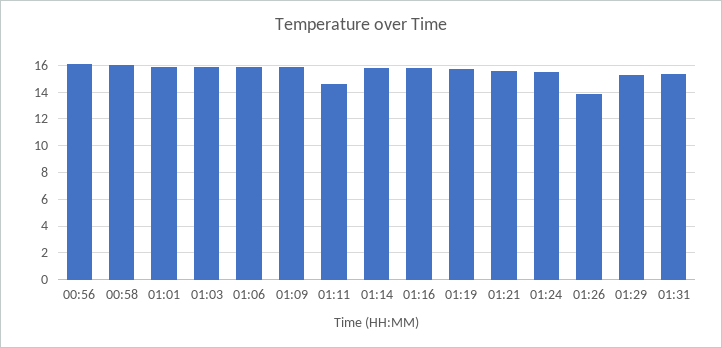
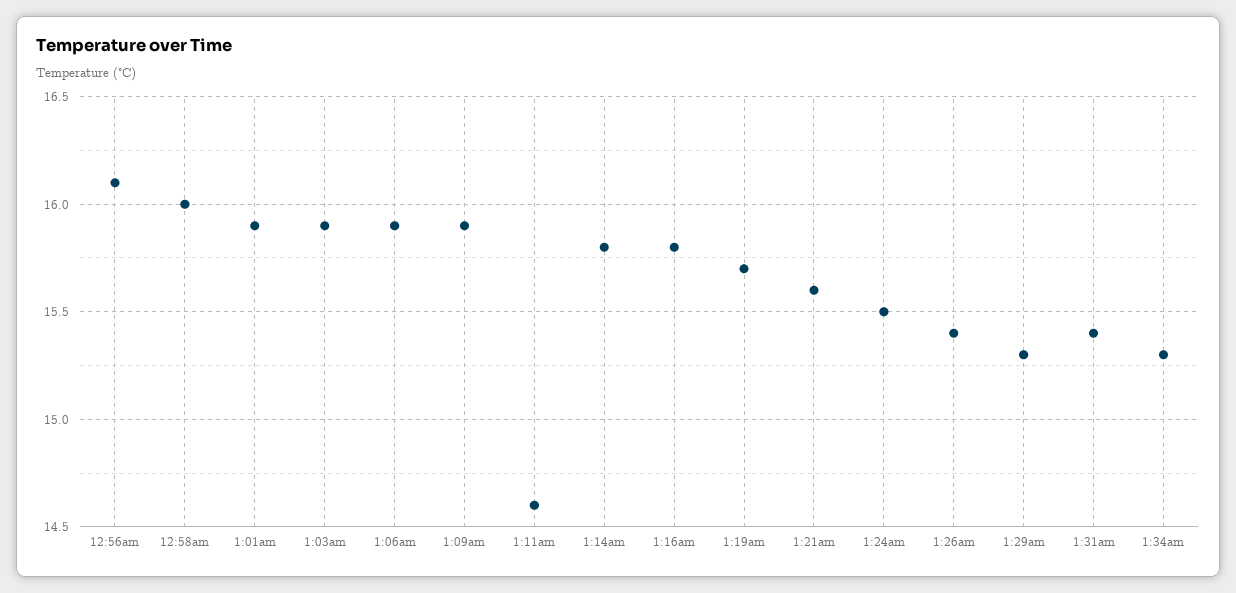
01:26: 14 -> 15.4
1:34am: none -> 15.3

